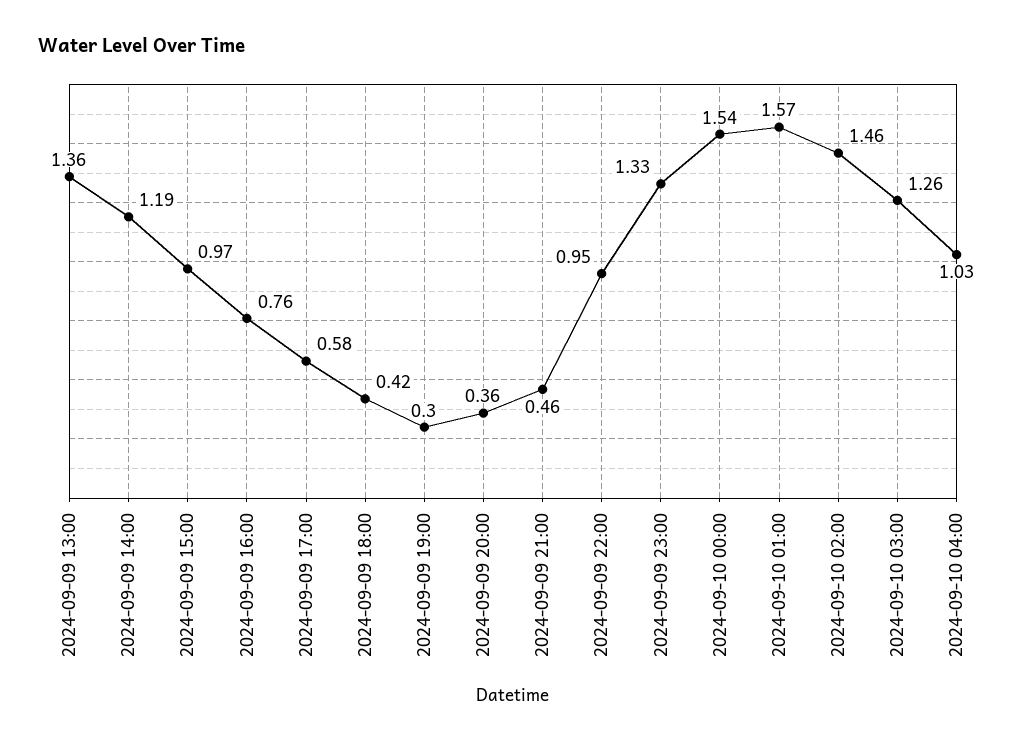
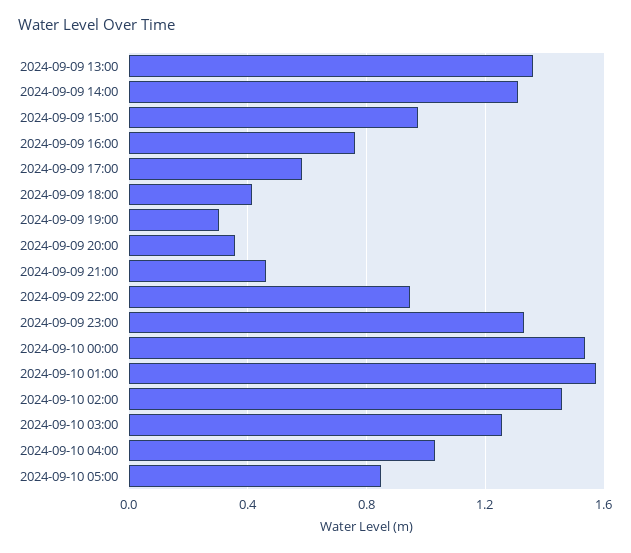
2024-09-09 14:00: 1.19 -> 1.3
2024-09-10 05:00: none -> 0.85

